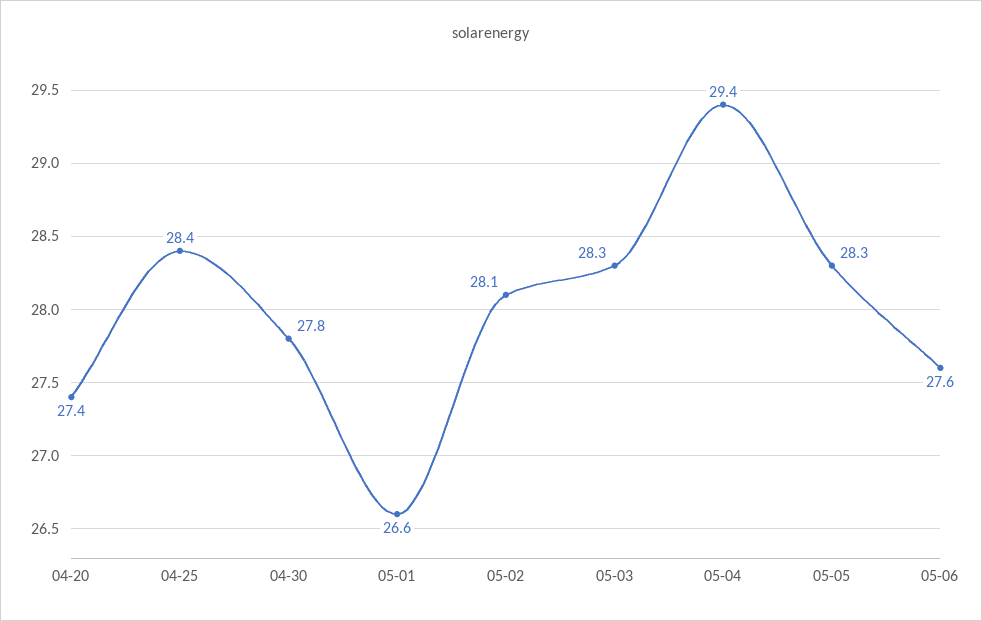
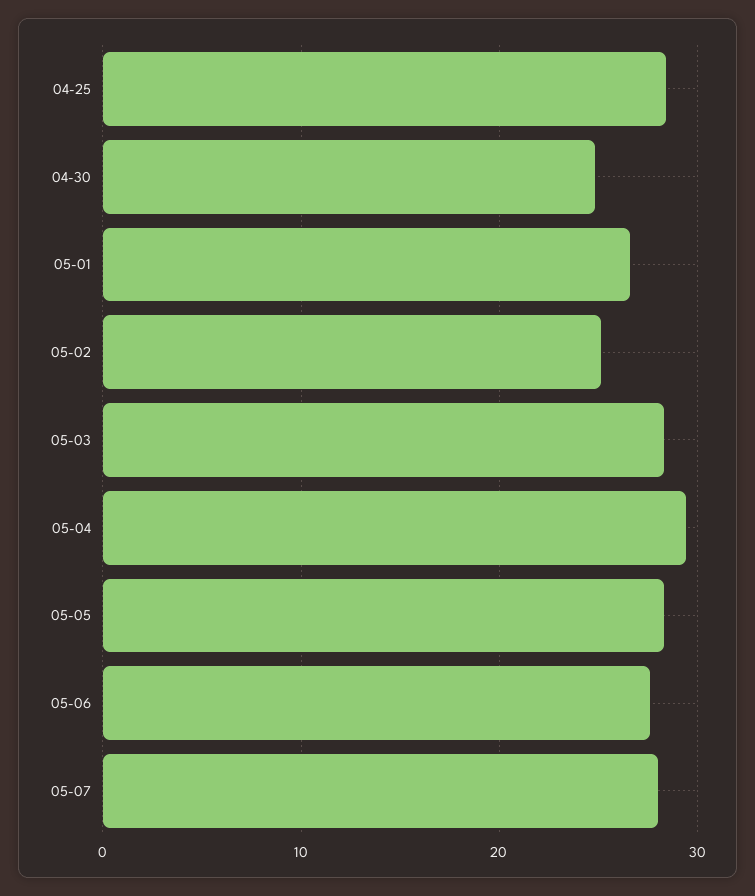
04-20: 27.4 -> none
04-30: 27.8 -> 25
05-02: 28.1 -> 25
05-07: none -> 28

